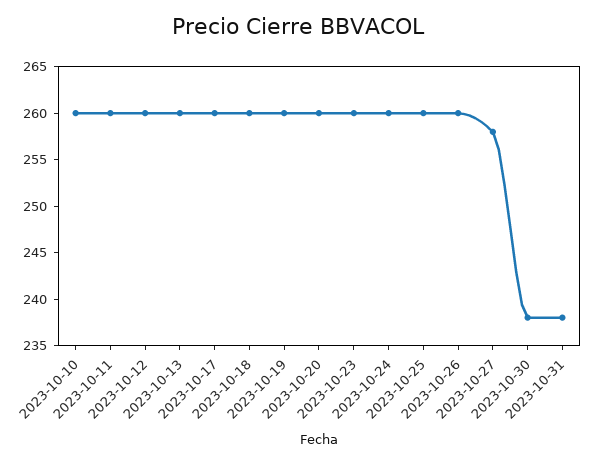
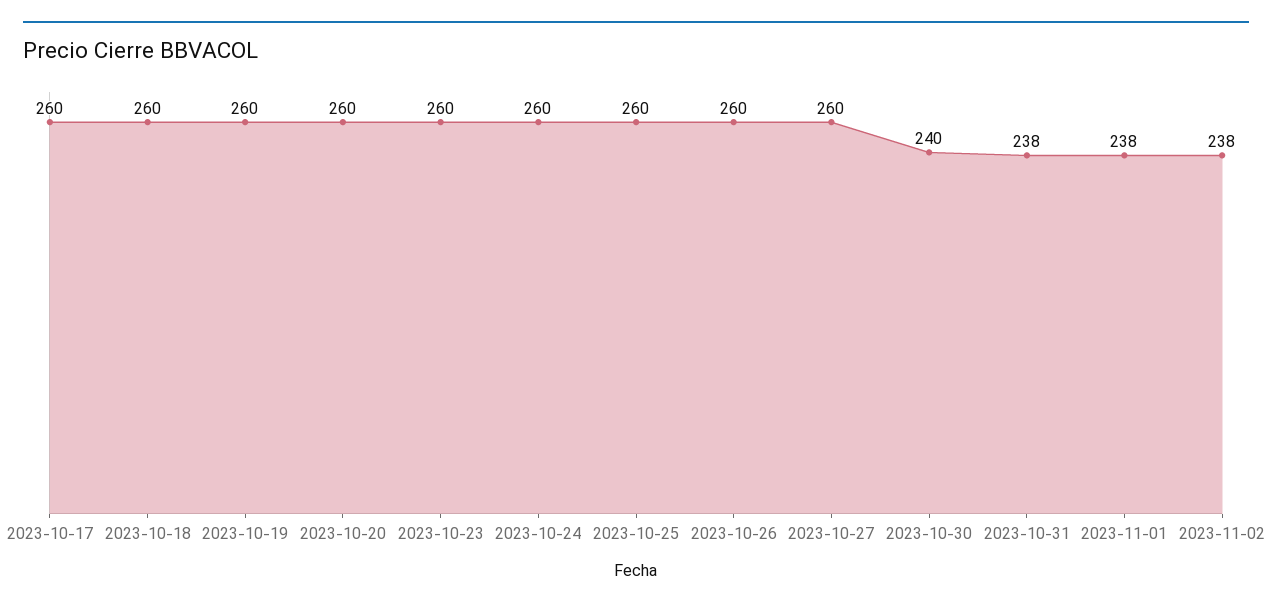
2023-10-10: 260 -> none
2023-10-11: 260 -> none
2023-10-12: 260 -> none
2023-10-13: 260 -> none
2023-10-27: 258 -> 260
2023-10-30: 238 -> 240
2023-11-01: none -> 238
2023-11-02: none -> 238

